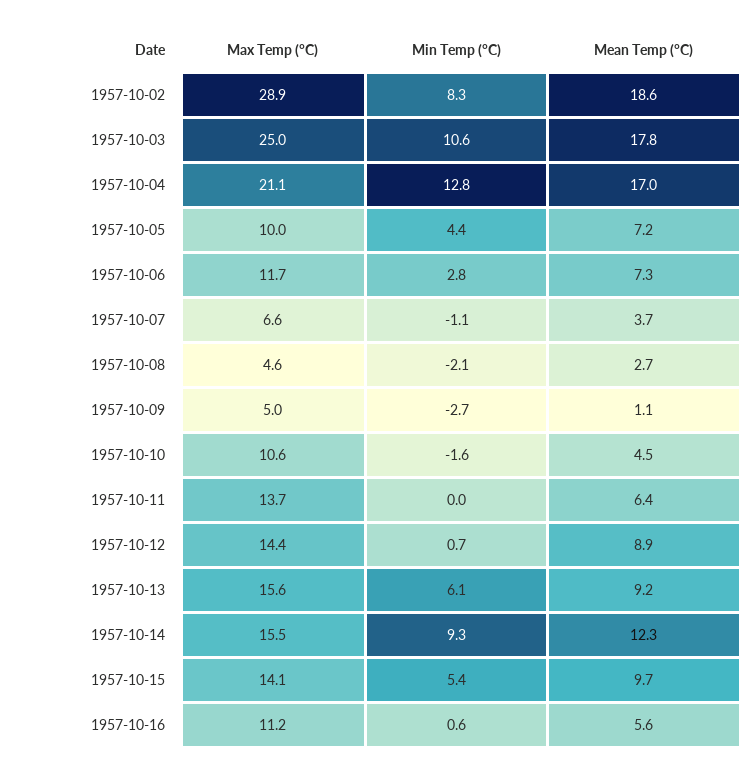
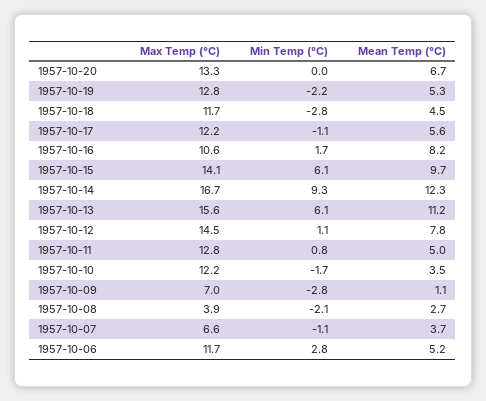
Max Temp (°C), 1957-10-02: 28.9 -> none
Min Temp (°C), 1957-10-02: 8.3 -> none
Mean Temp (°C), 1957-10-02: 18.6 -> none
Max Temp (°C), 1957-10-03: 25 -> none
Min Temp (°C), 1957-10-03: 10.6 -> none
Mean Temp (°C), 1957-10-03: 17.8 -> none
Max Temp (°C), 1957-10-04: 21.1 -> none
Min Temp (°C), 1957-10-04: 12.8 -> none
Mean Temp (°C), 1957-10-04: 17 -> none
Max Temp (°C), 1957-10-05: 10 -> none
Min Temp (°C), 1957-10-05: 4.4 -> none
Mean Temp (°C), 1957-10-05: 7.2 -> none
Mean Temp (°C), 1957-10-06: 7.3 -> 5.2
Max Temp (°C), 1957-10-08: 4.6 -> 3.9
Max Temp (°C), 1957-10-09: 5 -> 7
Min Temp (°C), 1957-10-09: -2.7 -> -2.8
Max Temp (°C), 1957-10-10: 10.6 -> 12.2
Min Temp (°C), 1957-10-10: -1.6 -> -1.7
Mean Temp (°C), 1957-10-10: 4.5 -> 3.5
Max Temp (°C), 1957-10-11: 13.7 -> 12.8
Min Temp (°C), 1957-10-11: 0 -> 0.8
Mean Temp (°C), 1957-10-11: 6.4 -> 5
Max Temp (°C), 1957-10-12: 14.4 -> 14.5
Min Temp (°C), 1957-10-12: 0.7 -> 1.1
Mean Temp (°C), 1957-10-12: 8.9 -> 7.8
Mean Temp (°C), 1957-10-13: 9.2 -> 11.2
Max Temp (°C), 1957-10-14: 15.5 -> 16.7
Min Temp (°C), 1957-10-15: 5.4 -> 6.1
Max Temp (°C), 1957-10-16: 11.2 -> 10.6
Min Temp (°C), 1957-10-16: 0.6 -> 1.7
Mean Temp (°C), 1957-10-16: 5.6 -> 8.2
Max Temp (°C), 1957-10-20: none -> 13.3
Min Temp (°C), 1957-10-20: none -> 0
Mean Temp (°C), 1957-10-20: none -> 6.7
Max Temp (°C), 1957-10-19: none -> 12.8
Min Temp (°C), 1957-10-19: none -> -2.2
Mean Temp (°C), 1957-10-19: none -> 5.3
Max Temp (°C), 1957-10-18: none -> 11.7
Min Temp (°C), 1957-10-18: none -> -2.8
Mean Temp (°C), 1957-10-18: none -> 4.5
Max Temp (°C), 1957-10-17: none -> 12.2
Min Temp (°C), 1957-10-17: none -> -1.1
Mean Temp (°C), 1957-10-17: none -> 5.6

